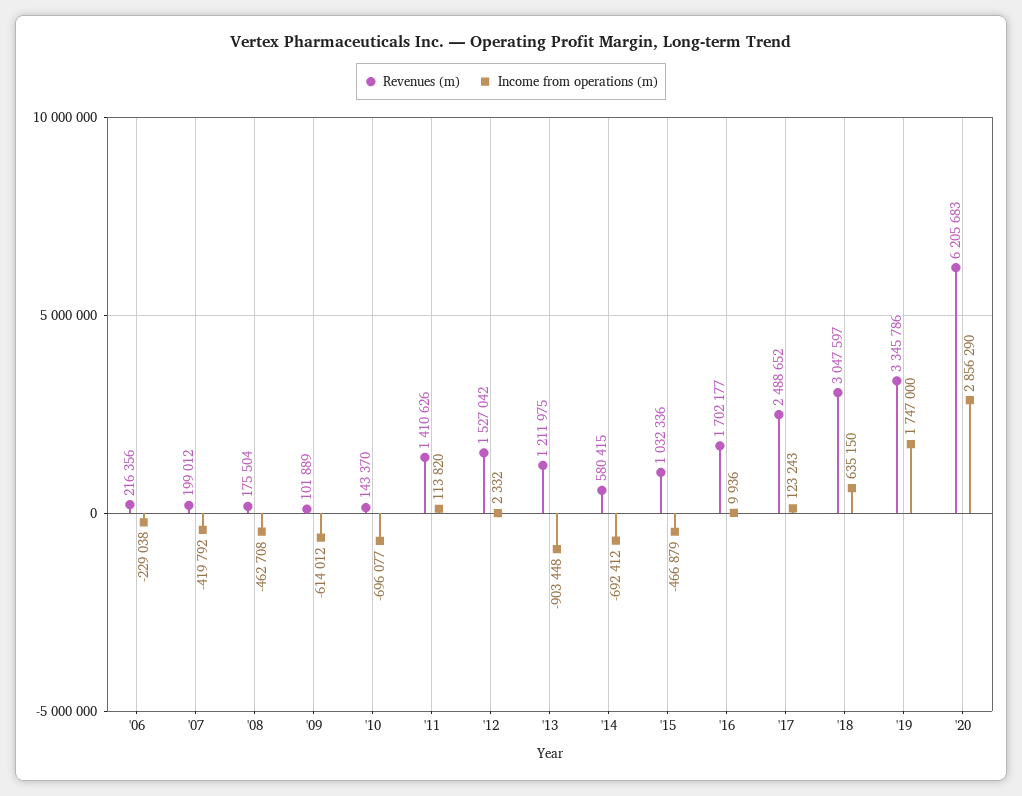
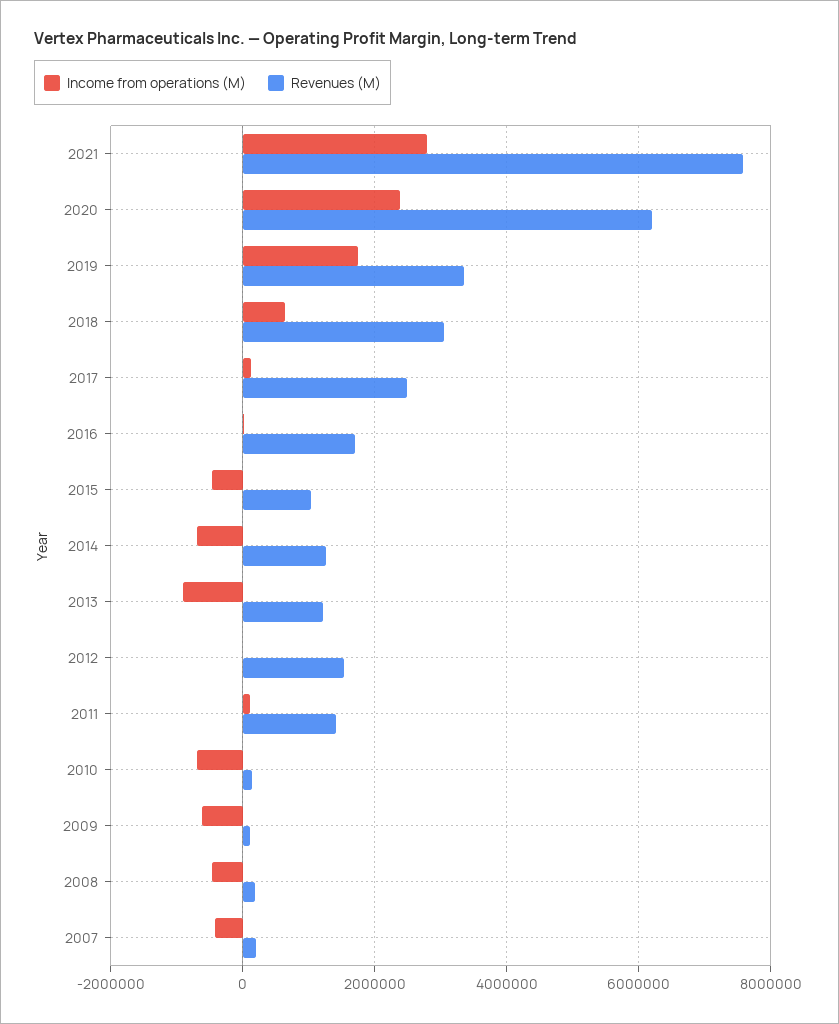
Revenues (m), '06: 216356 -> none
Income from operations (m), '06: -229038 -> none
Revenues (m), '14: 580415 -> 1200000
Income from operations (m), '20: 2856290 -> 2400000
Income from operations (m), 2021: none -> 2800000
Revenues (m), 2021: none -> 7600000

